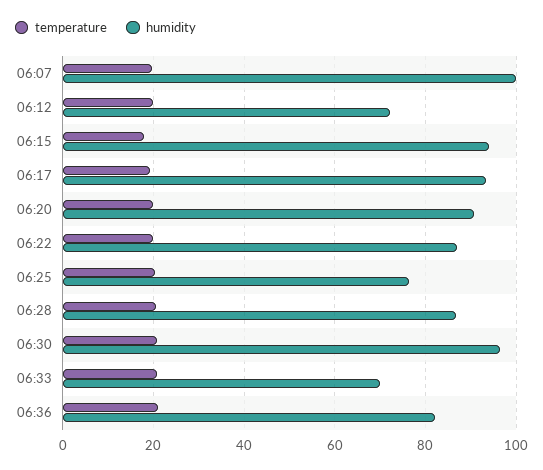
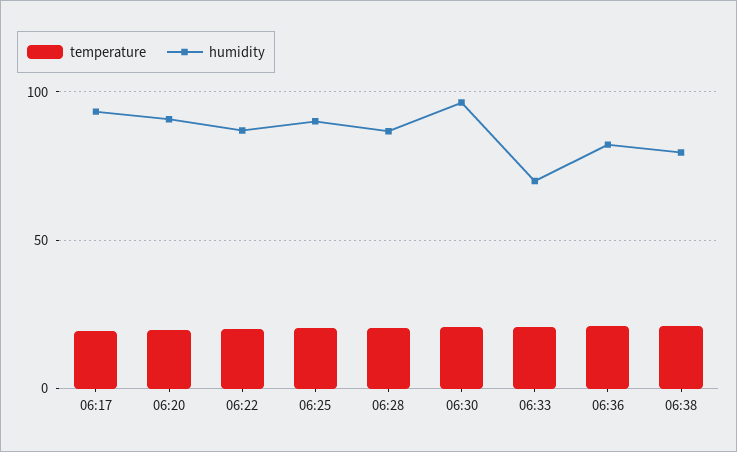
temperature, 06:07: 20 -> none
humidity, 06:07: 100 -> none
temperature, 06:12: 20 -> none
humidity, 06:12: 72 -> none
temperature, 06:15: 18 -> none
humidity, 06:15: 94 -> none
humidity, 06:25: 76 -> 90
temperature, 06:38: none -> 20
humidity, 06:38: none -> 80

